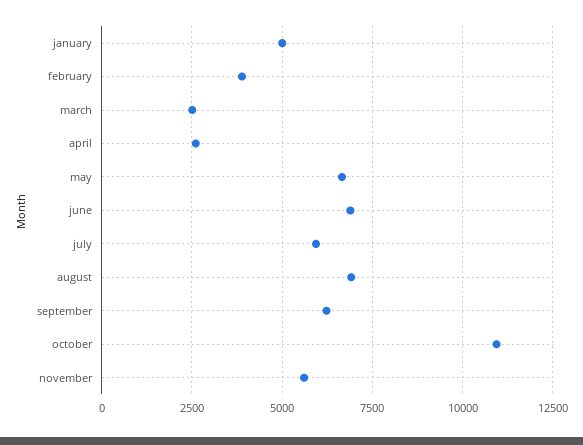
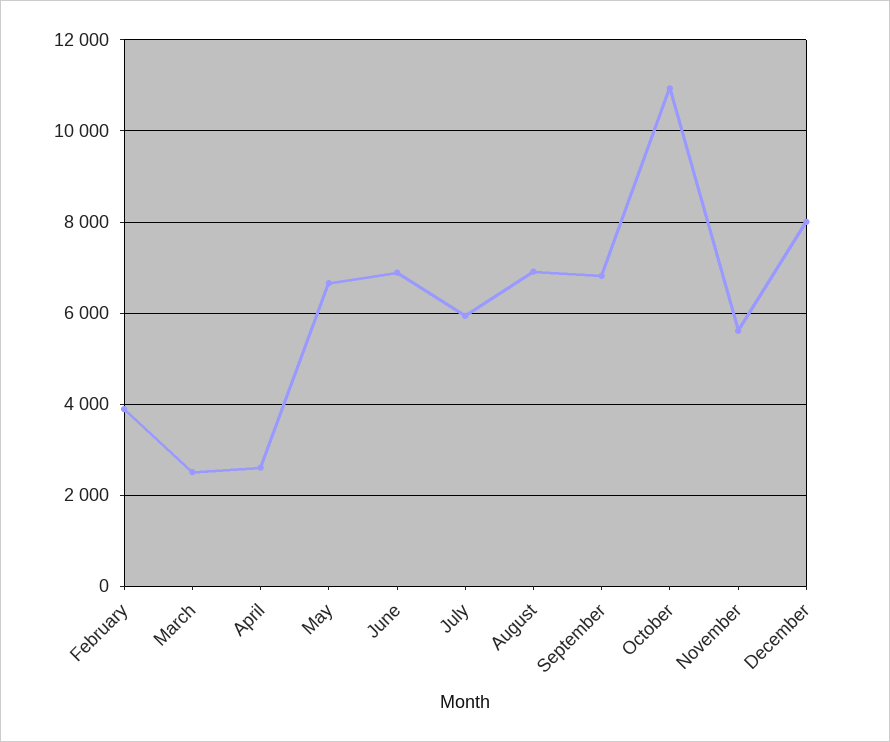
january: 5000 -> none
september: 6250 -> 6800
December: none -> 8000

